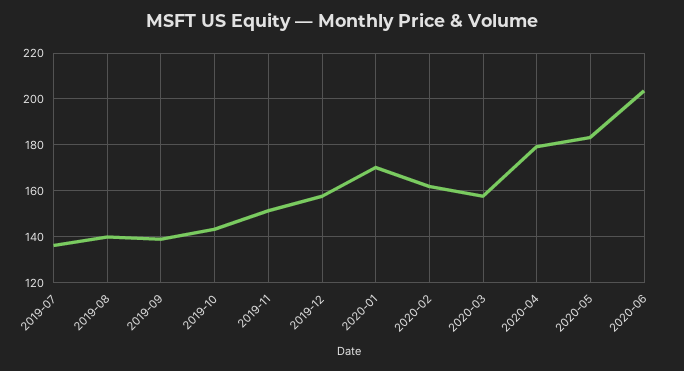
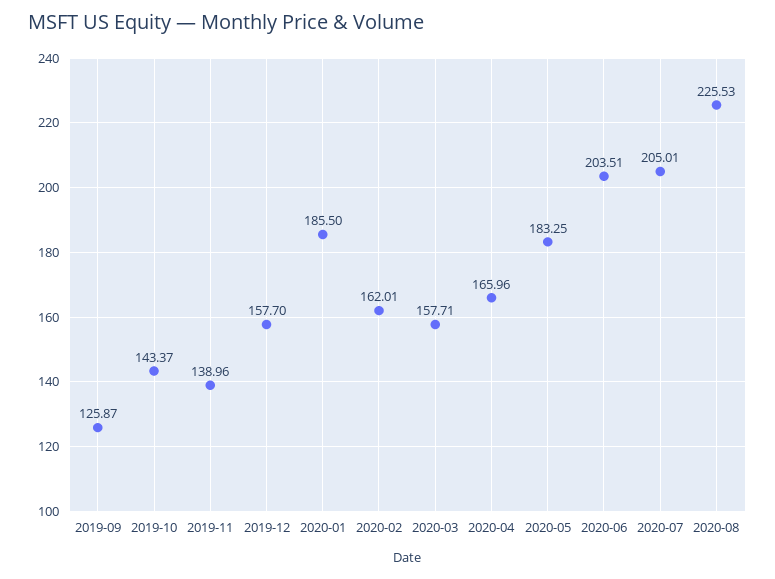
2019-07: 135 -> none
2019-08: 140 -> none
2019-09: 140 -> 125.87
2019-11: 150 -> 138.96
2020-01: 170 -> 185.5
2020-04: 180 -> 165.96
2020-07: none -> 205.01
2020-08: none -> 225.53

